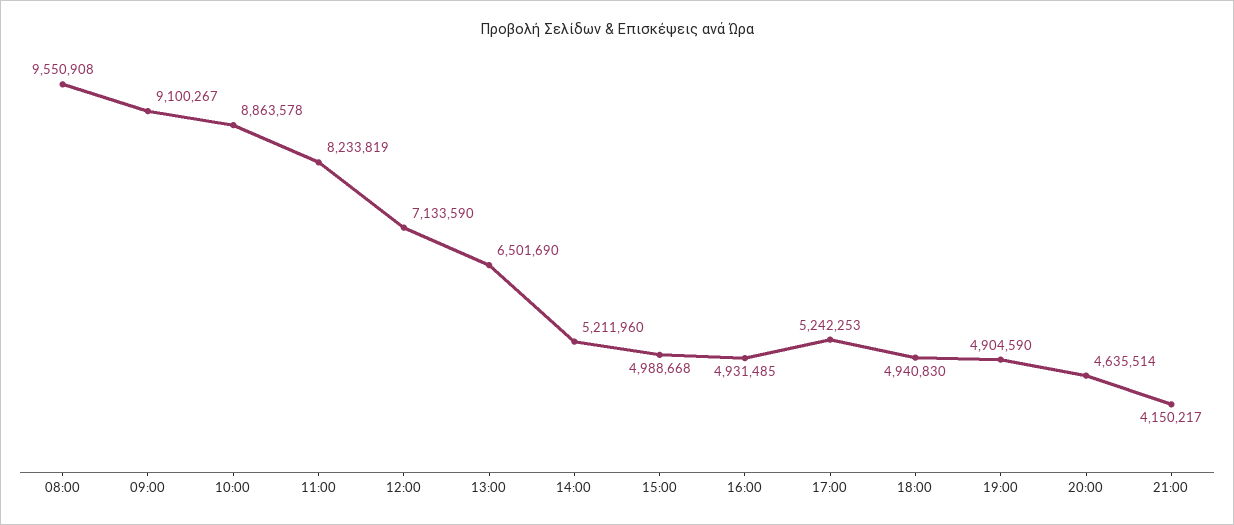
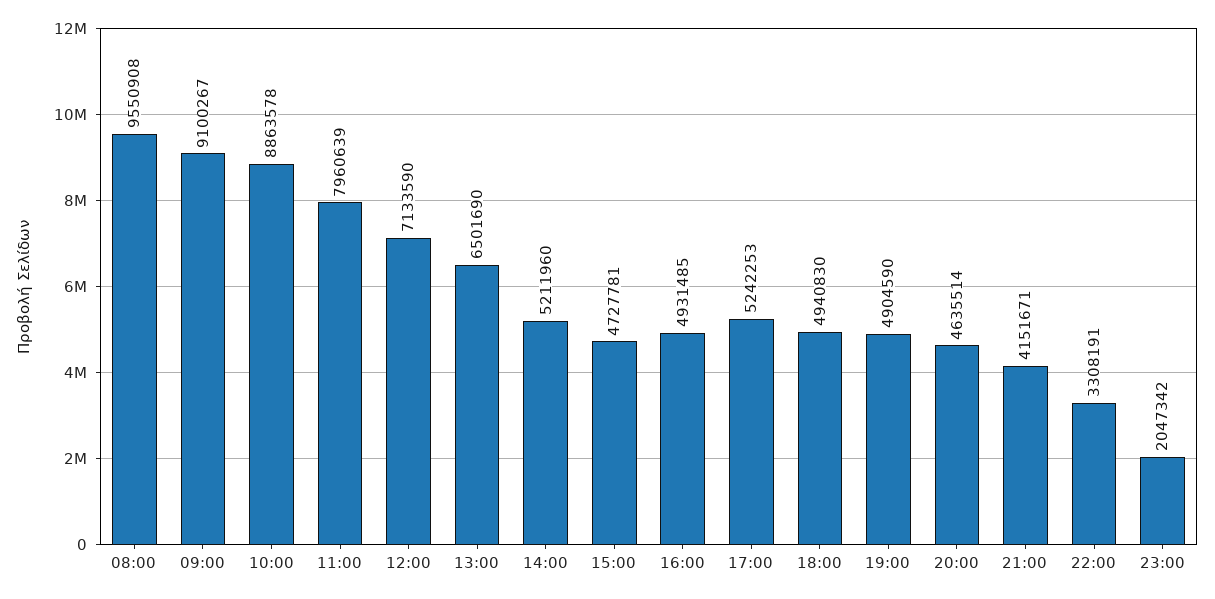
11:00: 8233819 -> 7960639
15:00: 4988668 -> 4727781
21:00: 4150217 -> 4151671
22:00: none -> 3308191
23:00: none -> 2047342

